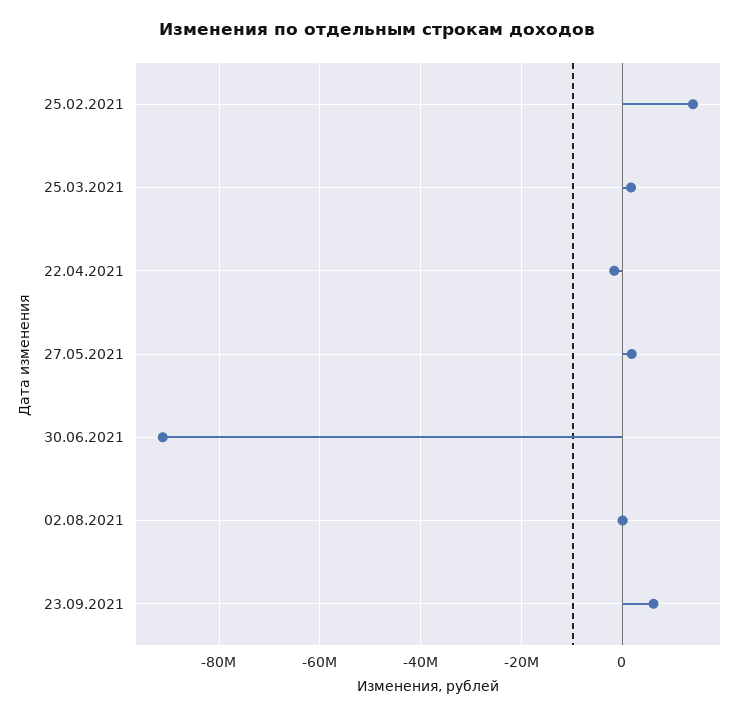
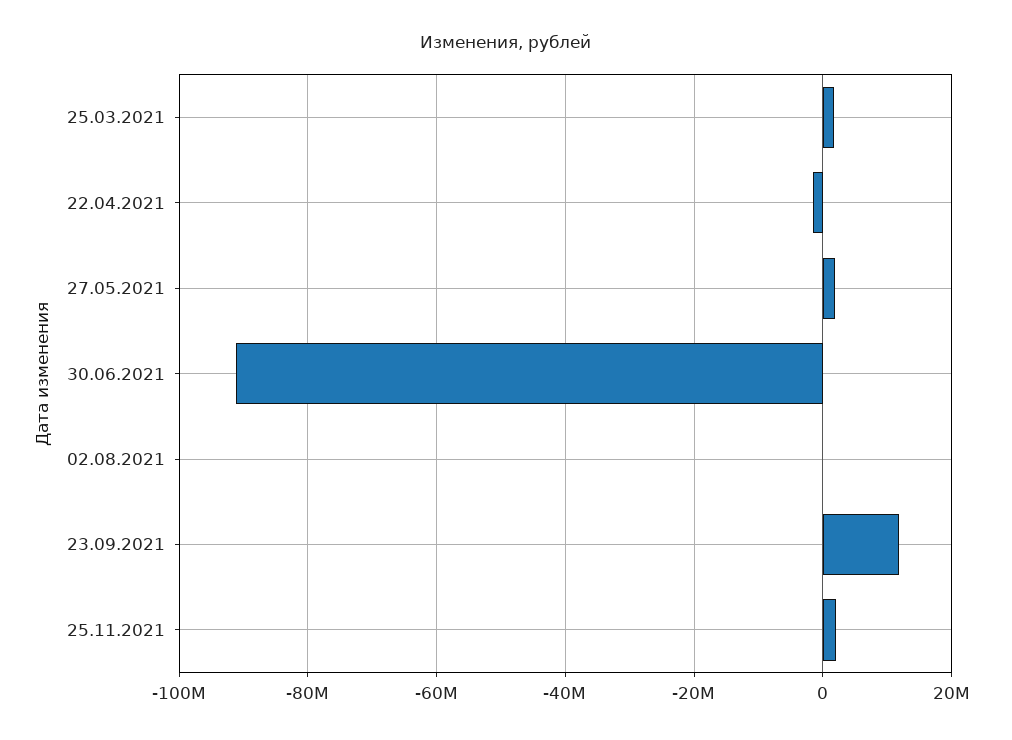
25.02.2021: 14000000 -> none
23.09.2021: 6000000 -> 12000000
25.11.2021: none -> 2000000

